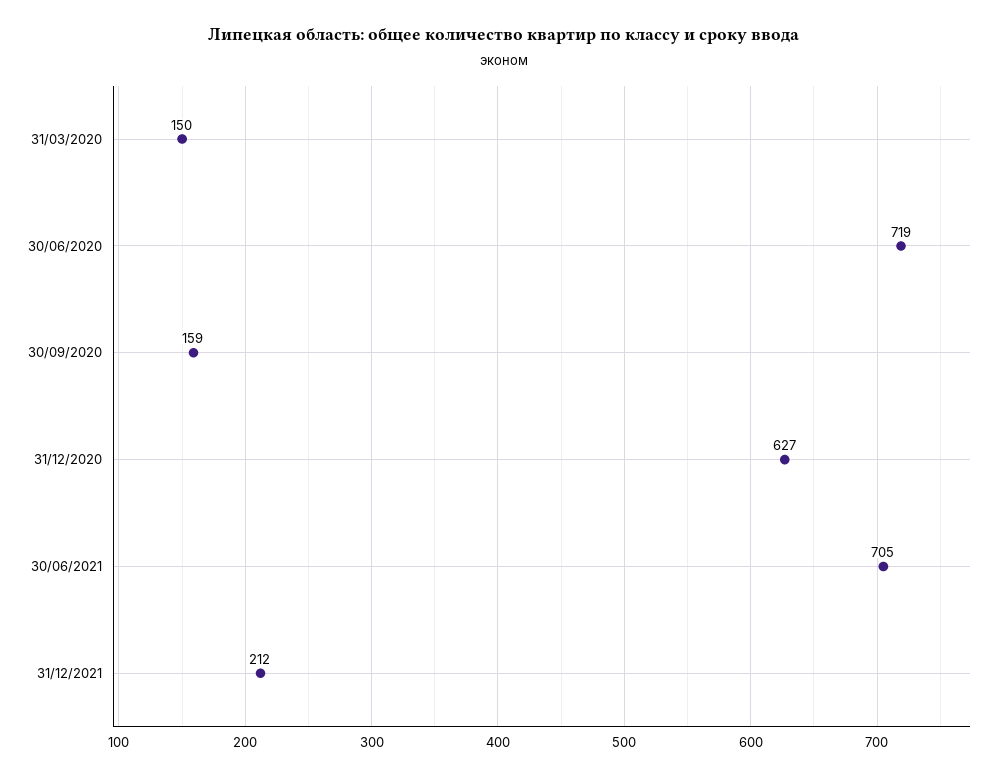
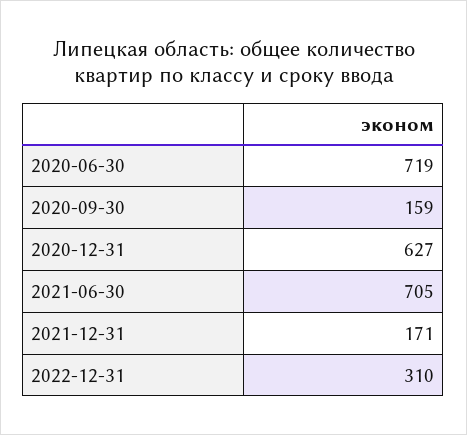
31/03/2020: 150 -> none
31/12/2021: 212 -> 171
2022-12-31: none -> 310

